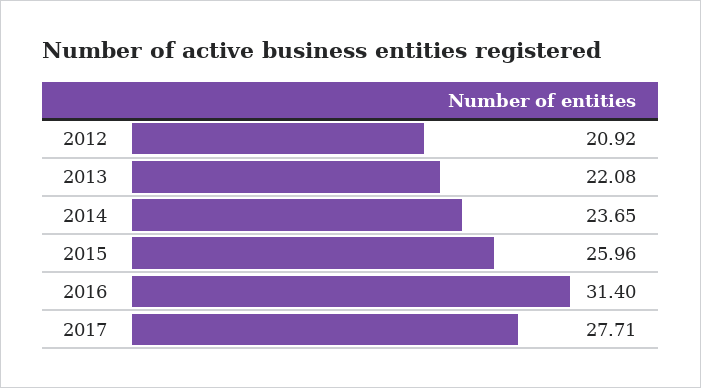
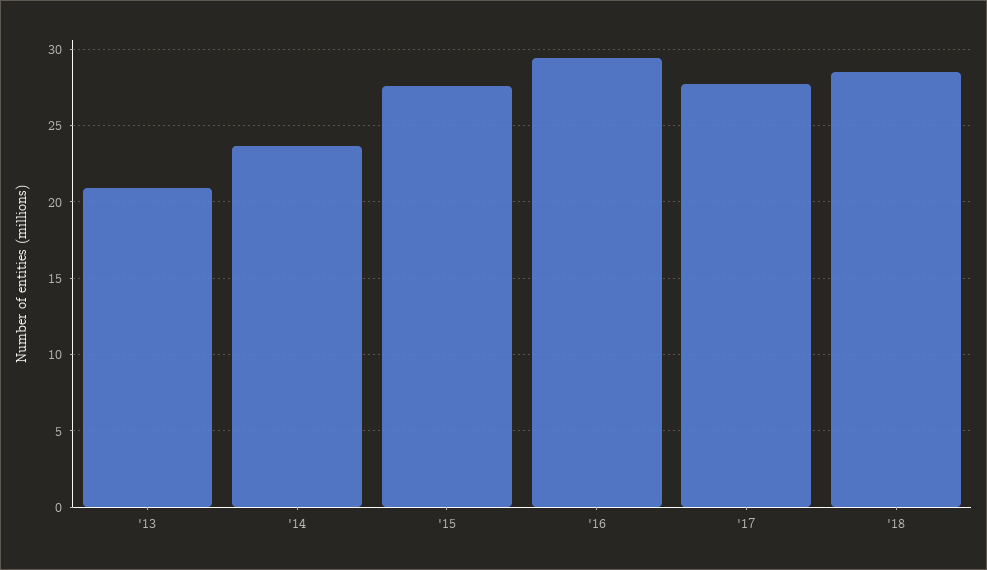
2012: 20.92 -> none
2013: 22.08 -> 21
2015: 25.96 -> 27.5
2016: 31.4 -> 29.5
'18: none -> 28.5

